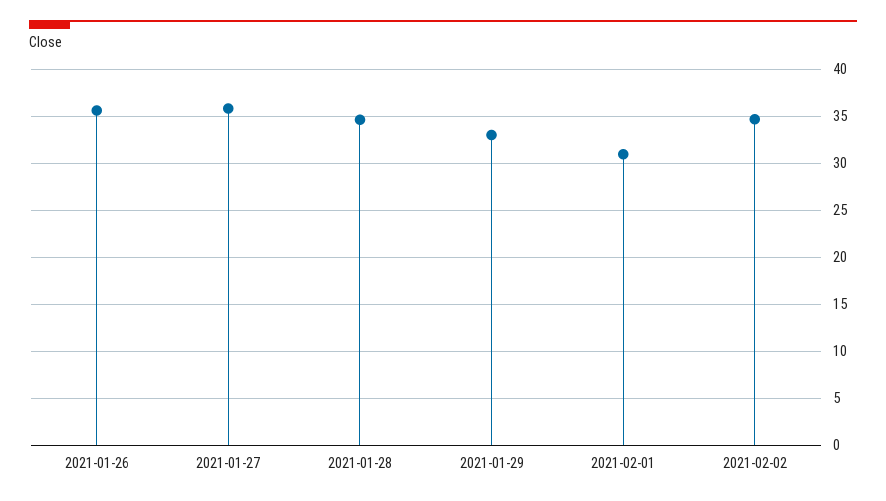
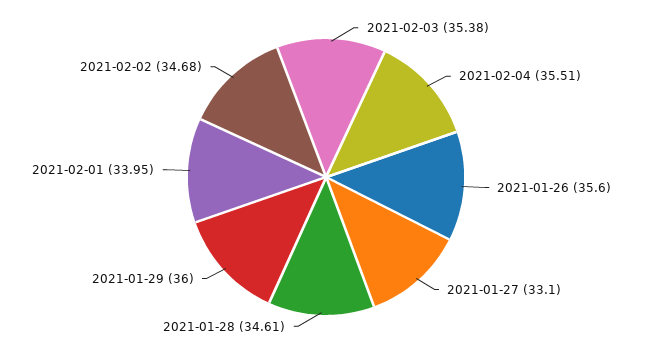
2021-01-27: 36 -> 33.1
2021-01-29: 33 -> 36
2021-02-01: 31 -> 33.95
2021-02-03: none -> 35.38
2021-02-04: none -> 35.51

